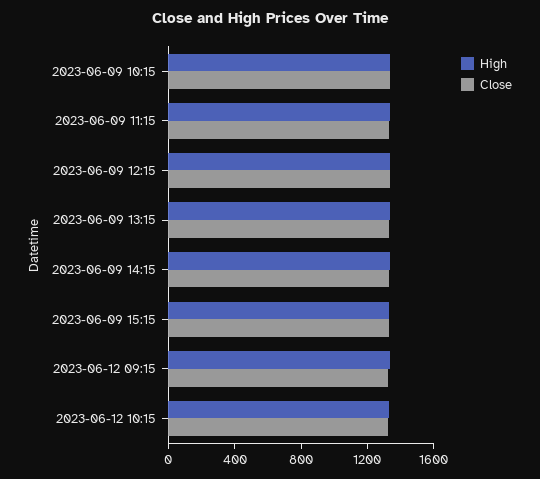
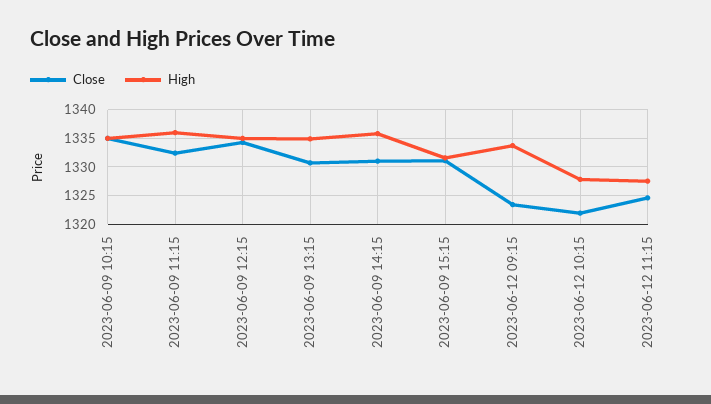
Close, 2023-06-12 11:15: none -> 1325
High, 2023-06-12 11:15: none -> 1327.5

